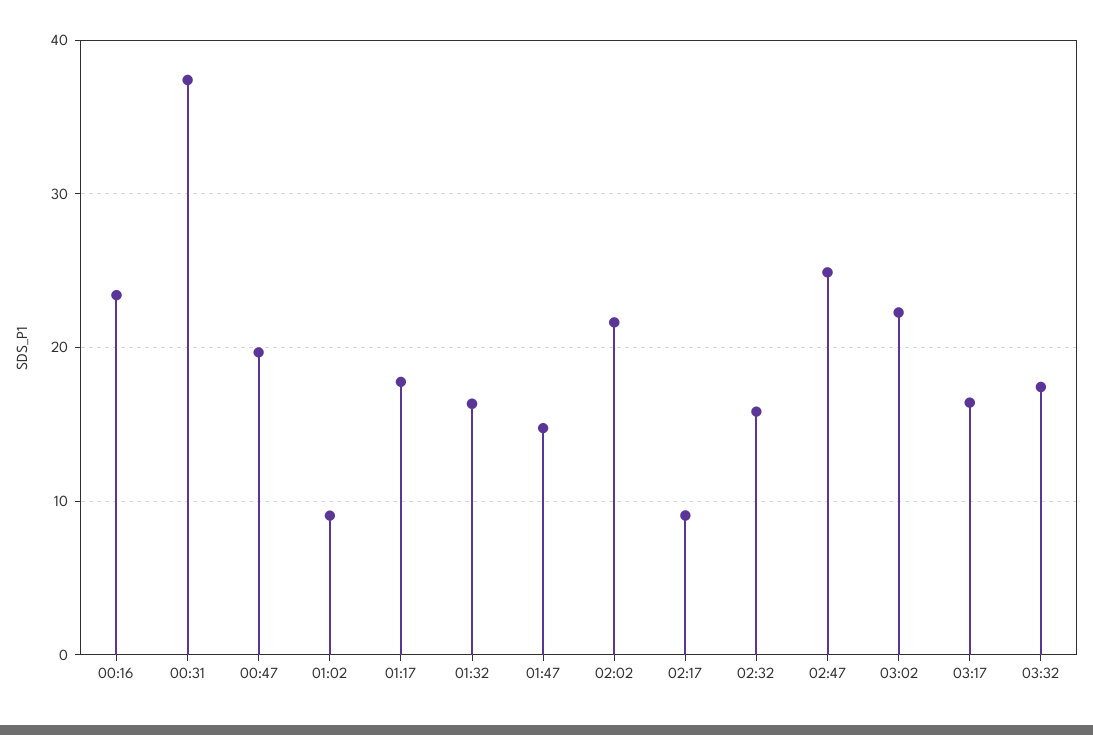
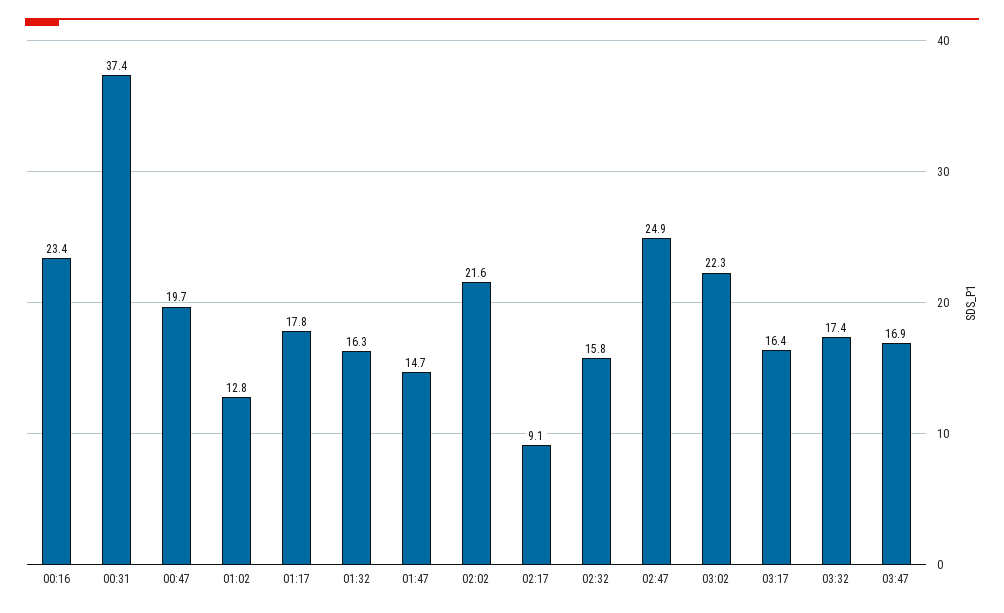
01:02: 9 -> 12.8
03:47: none -> 16.9

